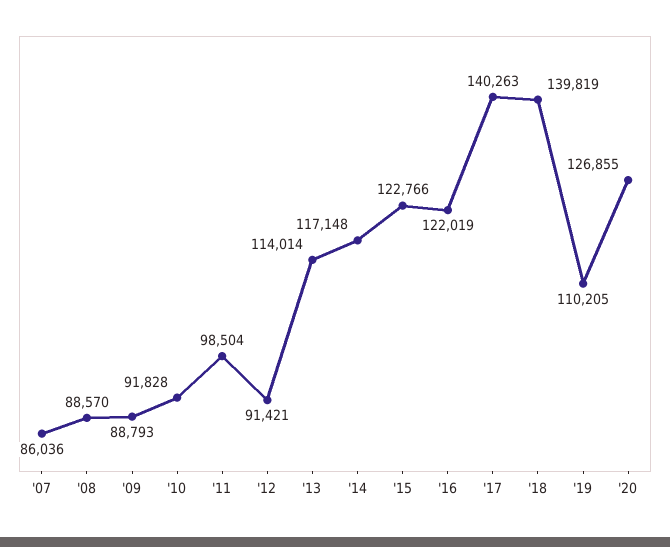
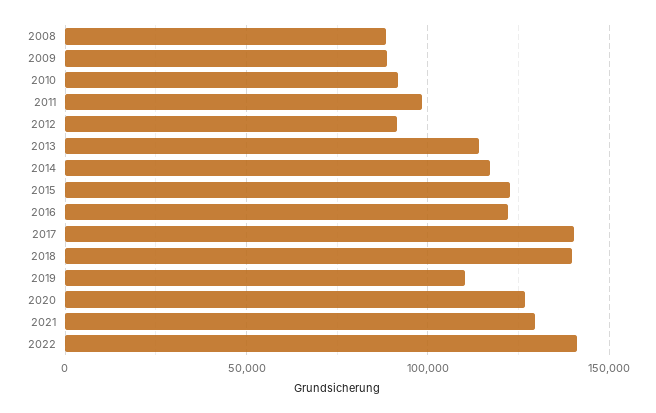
'07: 86036 -> none
2021: none -> 130000
2022: none -> 140000

